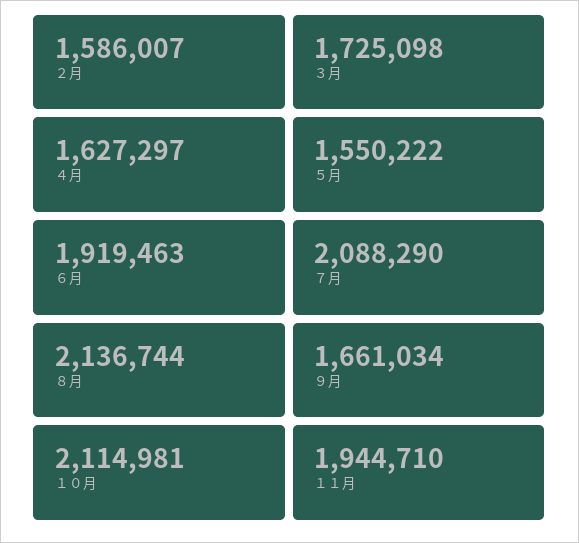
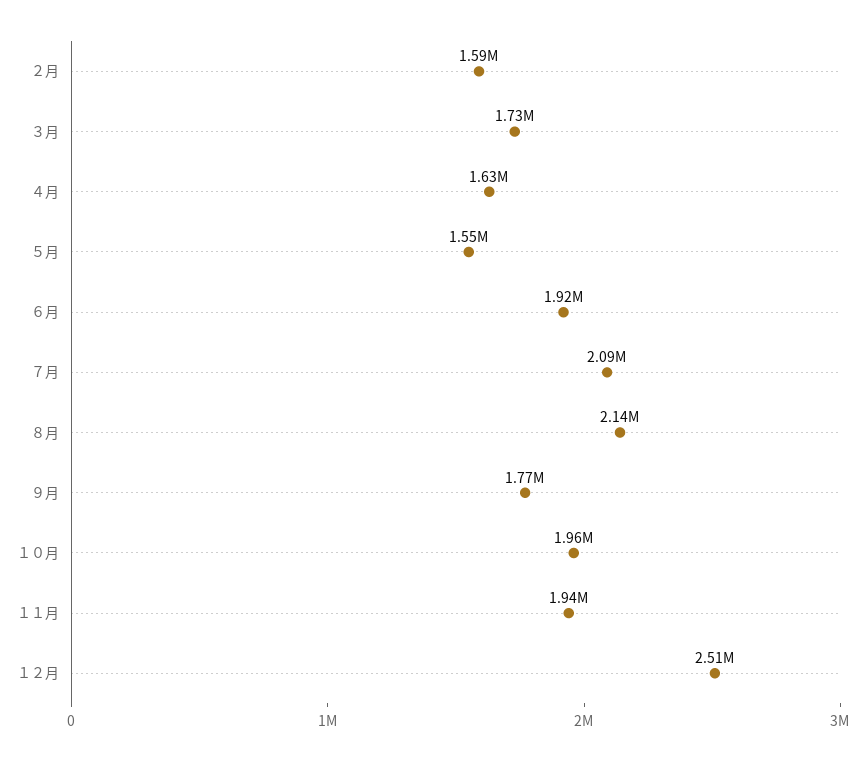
９月: 1661034 -> 1770000
１０月: 2114981 -> 1960000
１２月: none -> 2510000

